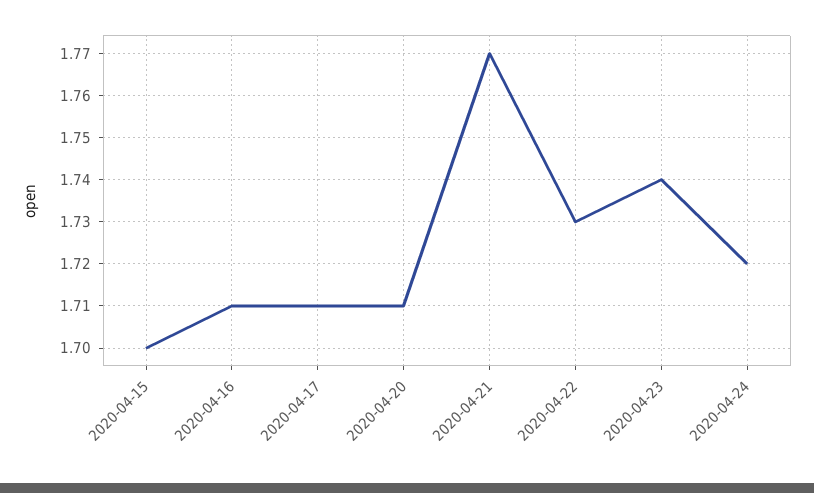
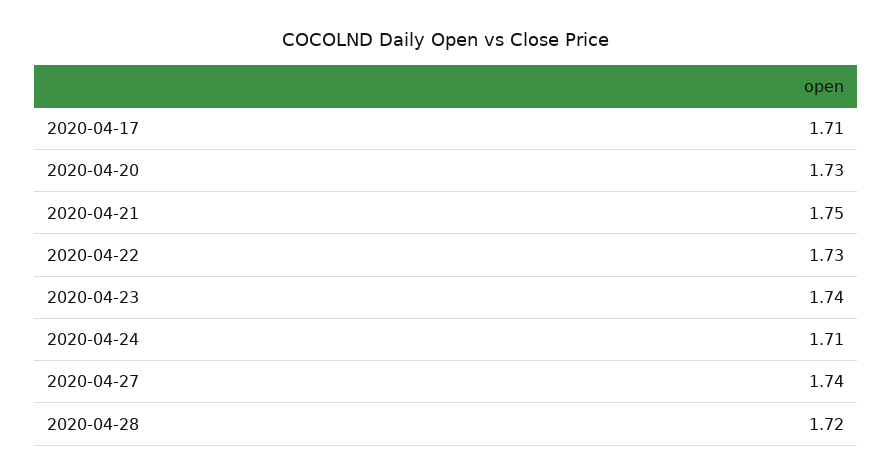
2020-04-15: 1.7 -> none
2020-04-16: 1.71 -> none
2020-04-20: 1.71 -> 1.73
2020-04-21: 1.77 -> 1.75
2020-04-24: 1.72 -> 1.71
2020-04-27: none -> 1.74
2020-04-28: none -> 1.72

